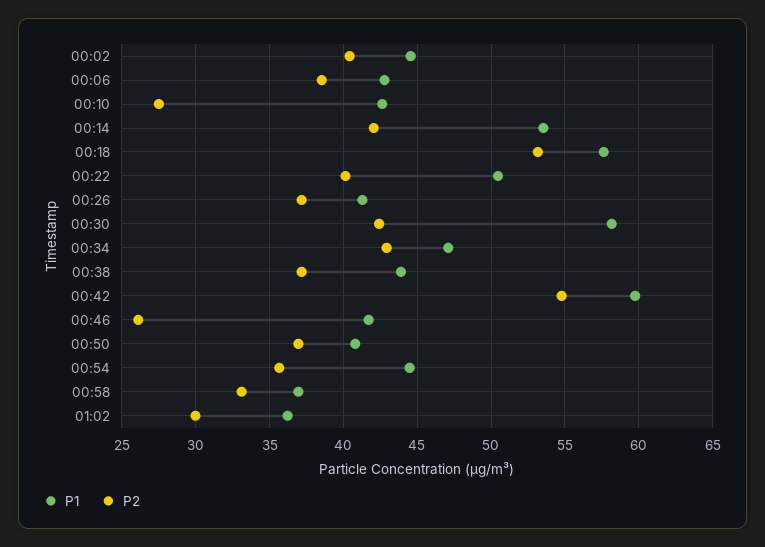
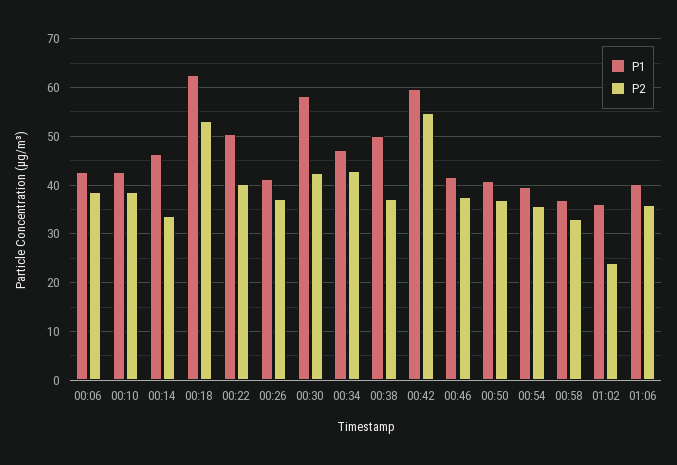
P1, 00:02: 44.5 -> none
P2, 00:02: 40.5 -> none
P2, 00:10: 27.5 -> 38
P1, 00:14: 53.5 -> 46
P2, 00:14: 42 -> 34
P1, 00:18: 57.5 -> 62
P1, 00:38: 44 -> 50
P2, 00:46: 26 -> 38
P1, 00:54: 44.5 -> 40
P2, 01:02: 30 -> 24
P1, 01:06: none -> 40
P2, 01:06: none -> 36

